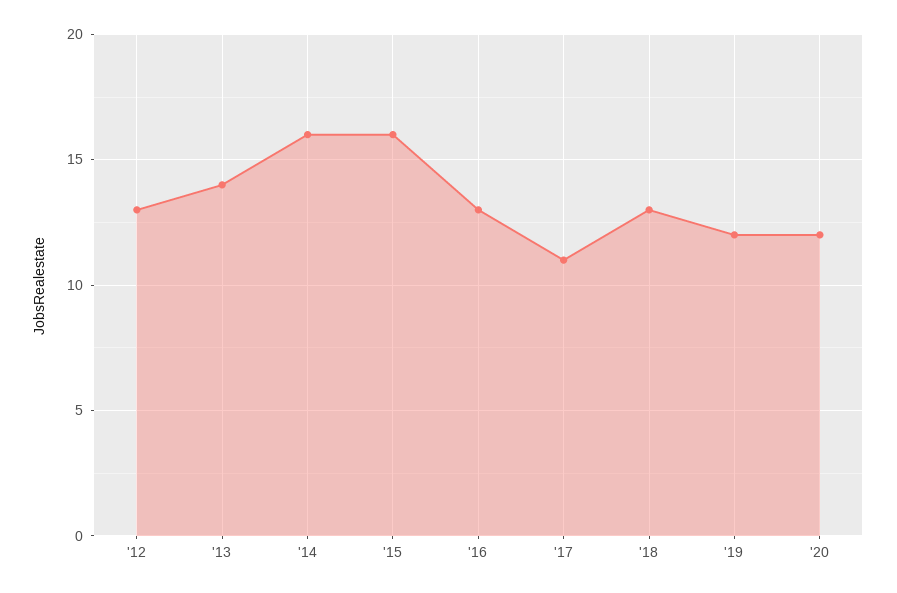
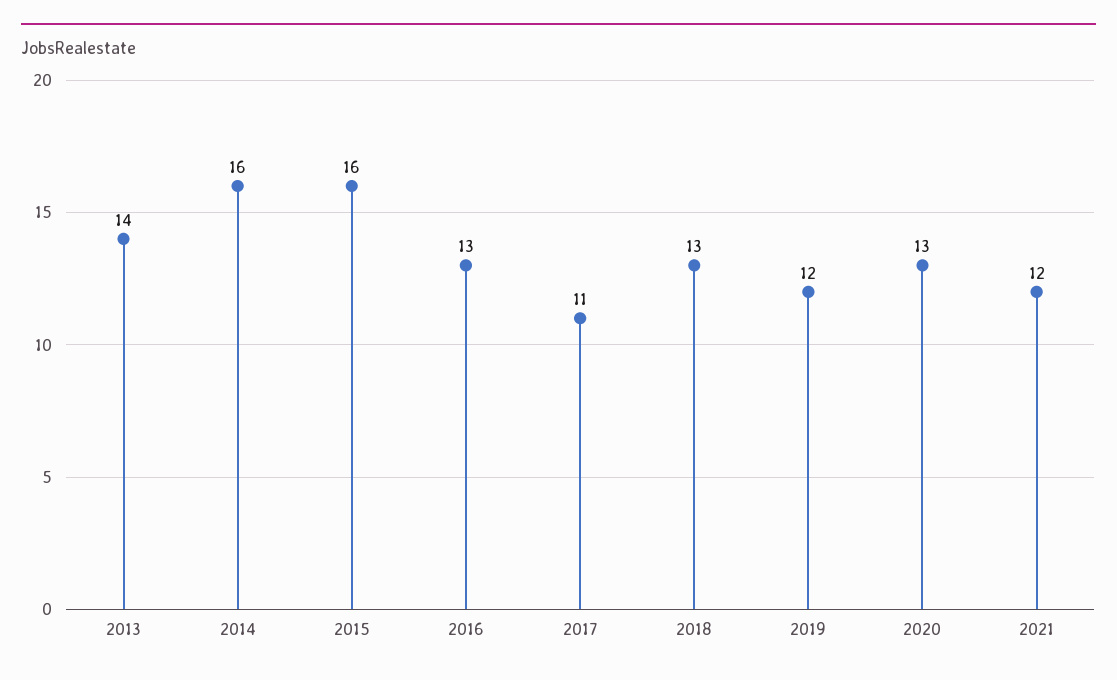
'12: 13 -> none
'20: 12 -> 13
2021: none -> 12

